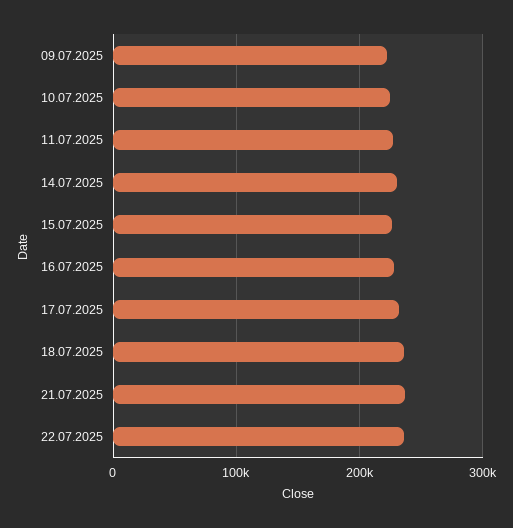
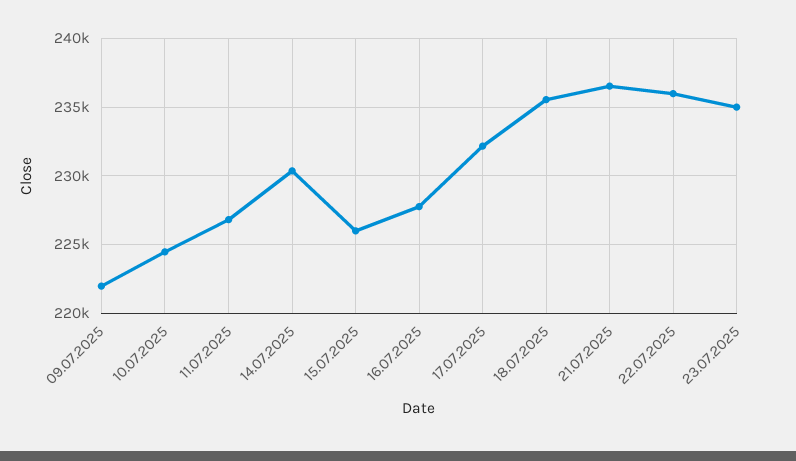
23.07.2025: none -> 235000

